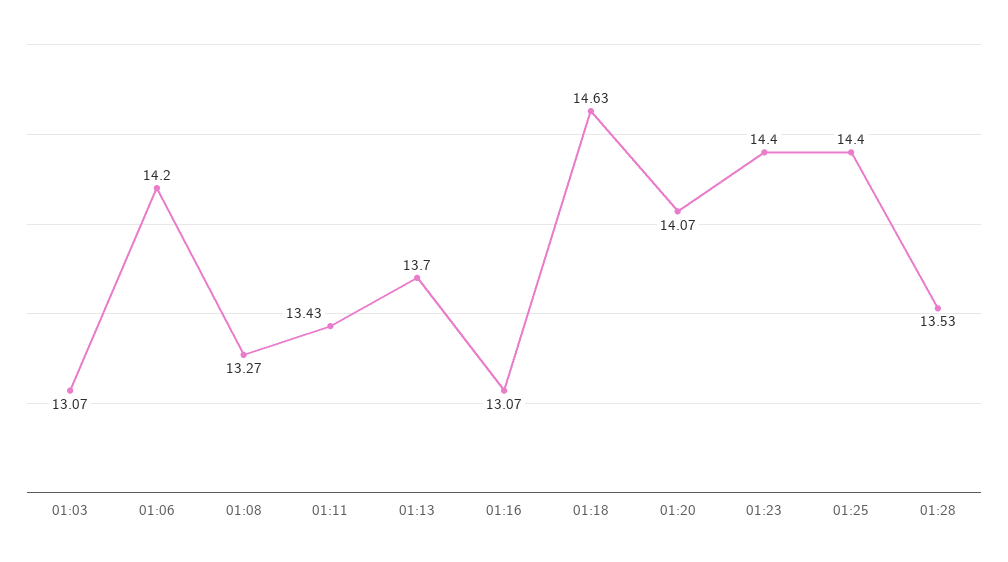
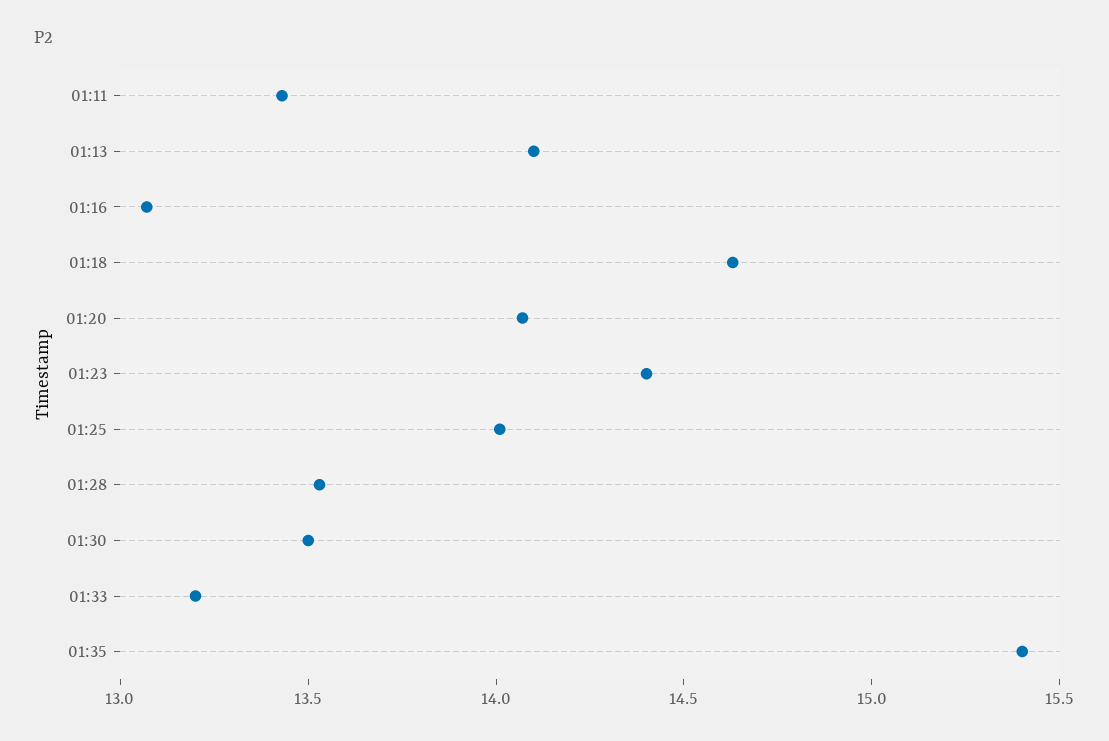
01:03: 13.07 -> none
01:06: 14.2 -> none
01:08: 13.27 -> none
01:13: 13.7 -> 14.1
01:25: 14.4 -> 14
01:30: none -> 13.5
01:33: none -> 13.2
01:35: none -> 15.4

